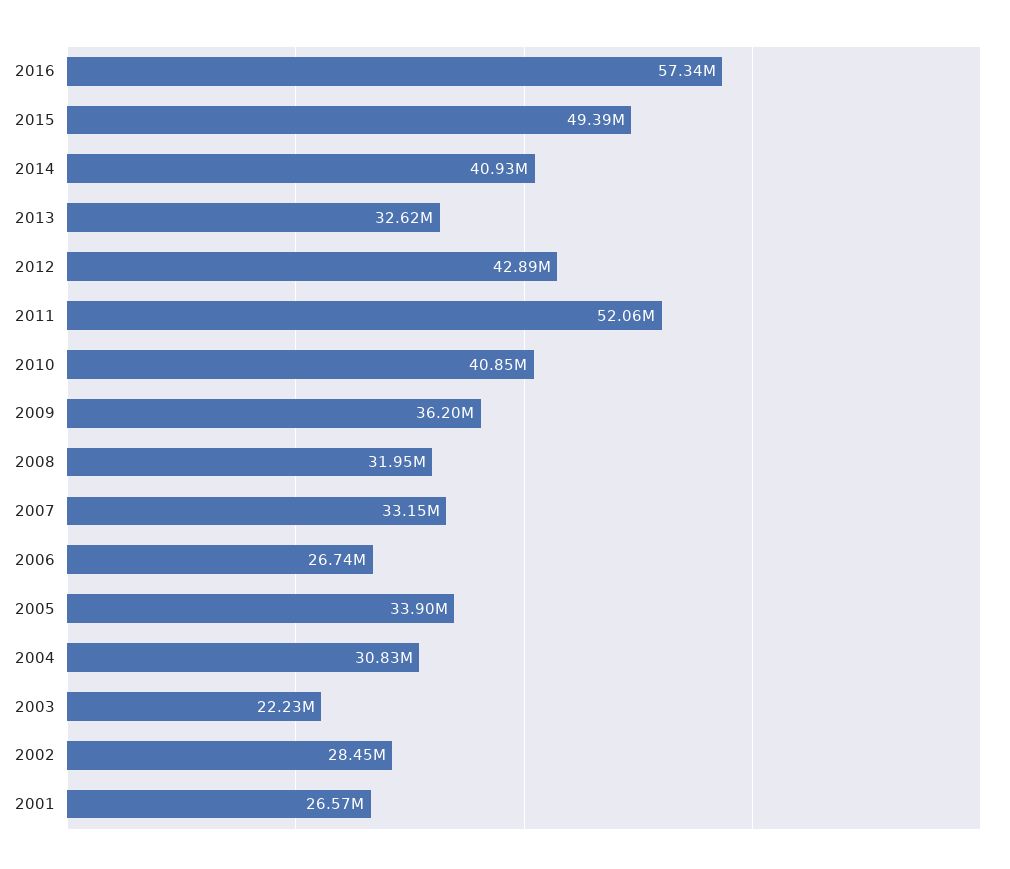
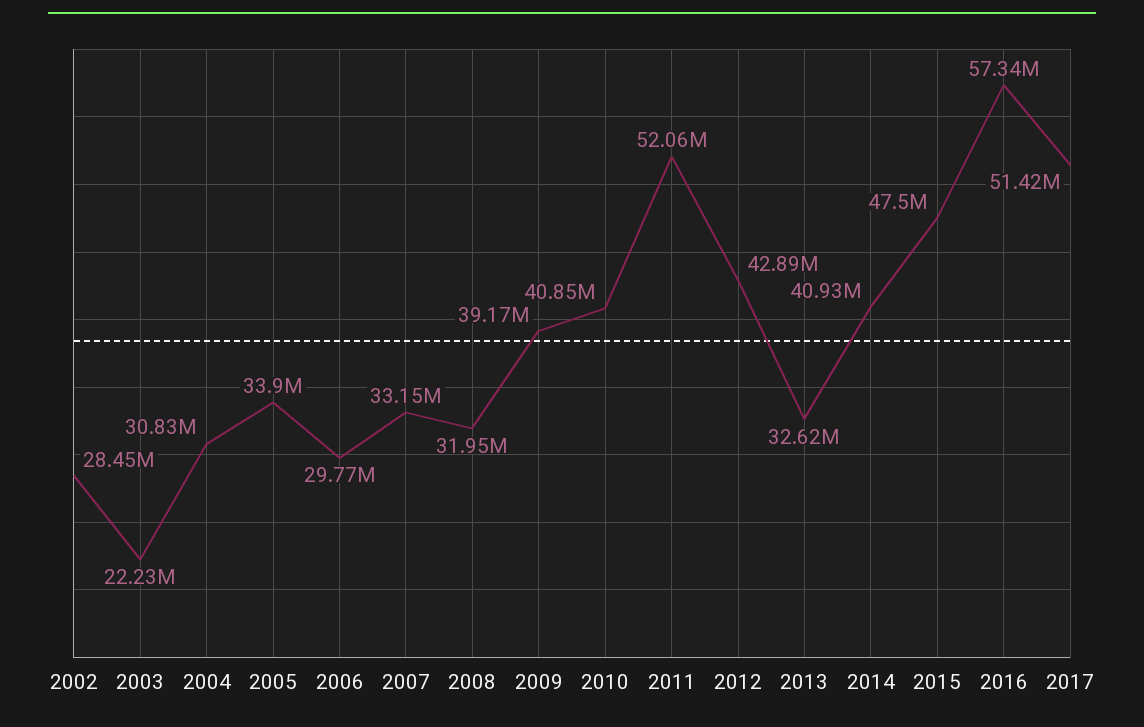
2015: 49390000 -> 47500000
2009: 36200000 -> 39170000
2006: 26740000 -> 29770000
2001: 26570000 -> none
2017: none -> 51420000

